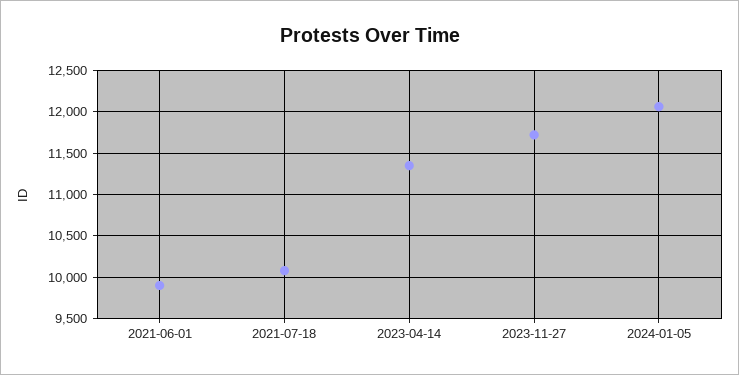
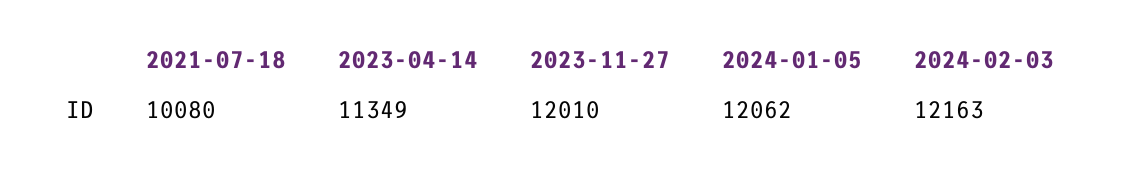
2021-06-01: 9900 -> none
2023-11-27: 11700 -> 12010
2024-02-03: none -> 12163

